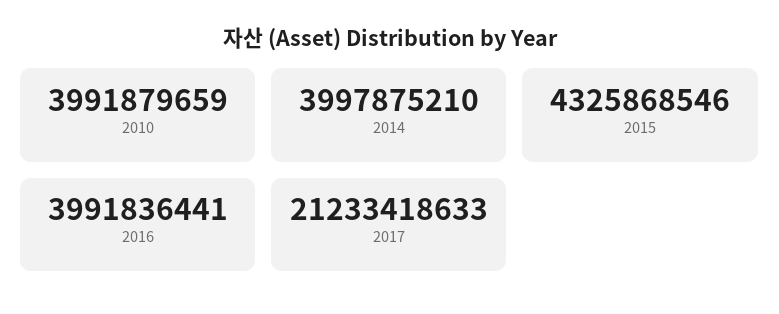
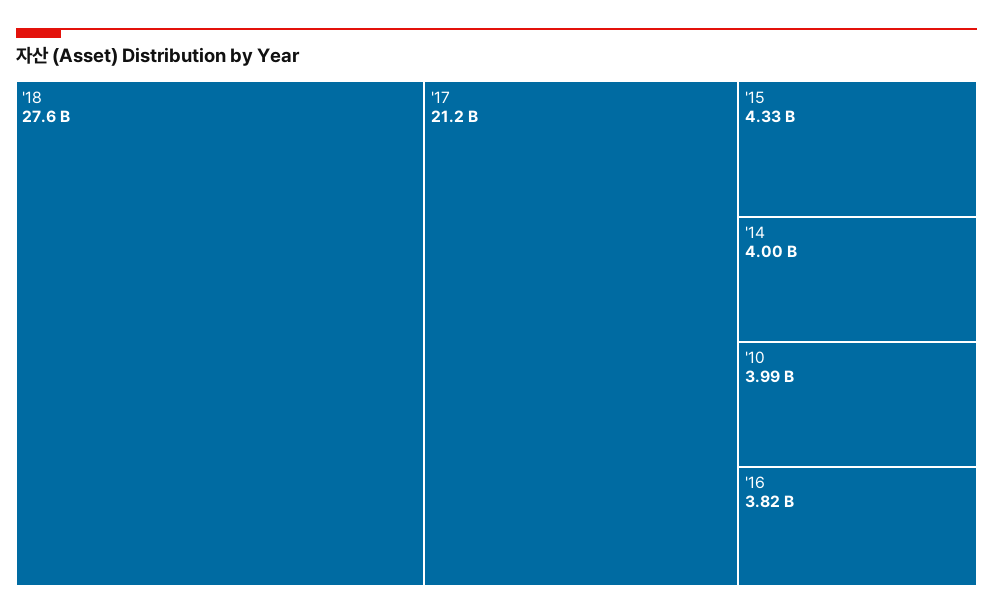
2016: 3991836441 -> 3820000000
'18: none -> 27600000000

